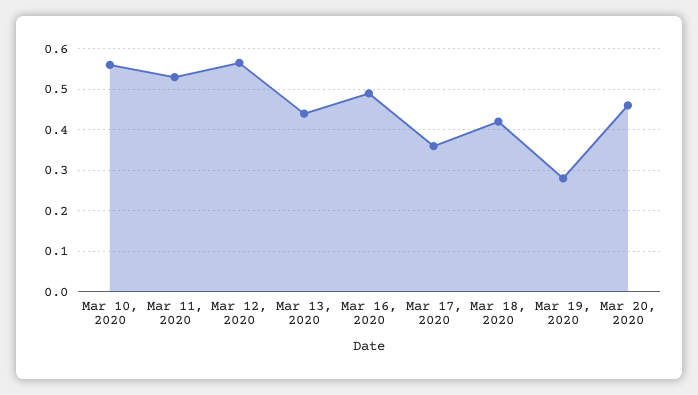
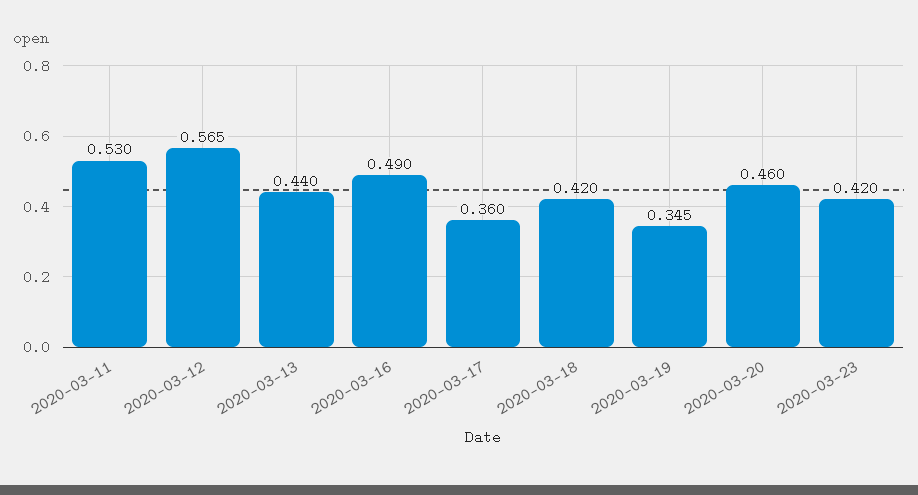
Mar 10, 2020: 0.56 -> none
Mar 19, 2020: 0.28 -> 0.345
2020-03-23: none -> 0.42

